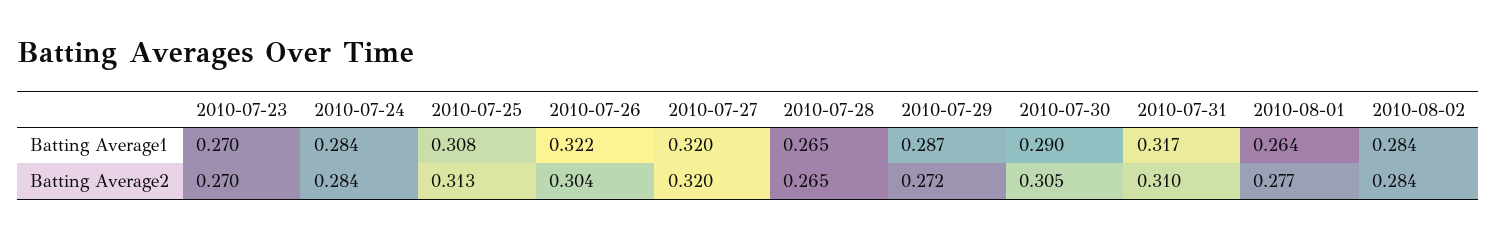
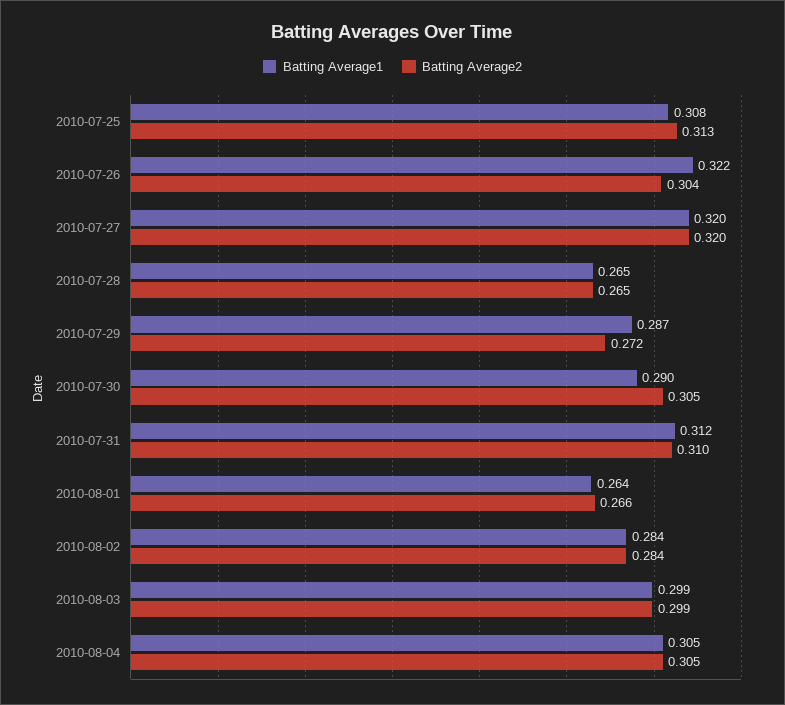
Batting Average1, 2010-07-23: 0.27 -> none
Batting Average1, 2010-07-24: 0.284 -> none
Batting Average1, 2010-07-31: 0.317 -> 0.312
Batting Average2, 2010-07-23: 0.27 -> none
Batting Average2, 2010-07-24: 0.284 -> none
Batting Average2, 2010-08-01: 0.277 -> 0.266
Batting Average1, 2010-08-03: none -> 0.299
Batting Average2, 2010-08-03: none -> 0.299
Batting Average1, 2010-08-04: none -> 0.305
Batting Average2, 2010-08-04: none -> 0.305

